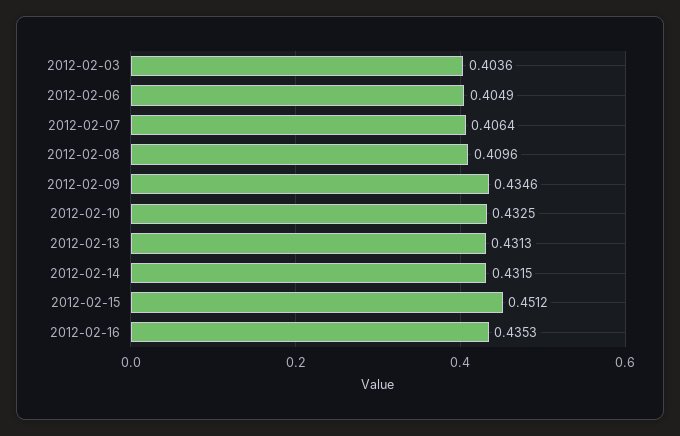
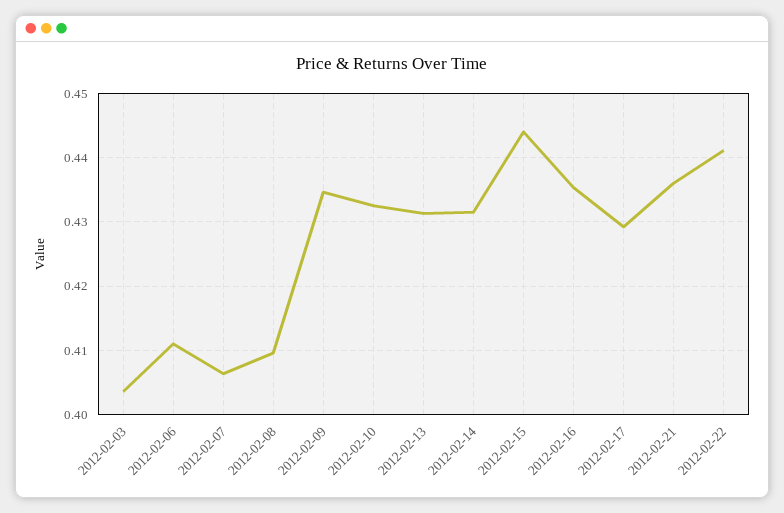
2012-02-06: 0.4049 -> 0.411
2012-02-15: 0.4512 -> 0.444
2012-02-17: none -> 0.429
2012-02-21: none -> 0.436
2012-02-22: none -> 0.441

